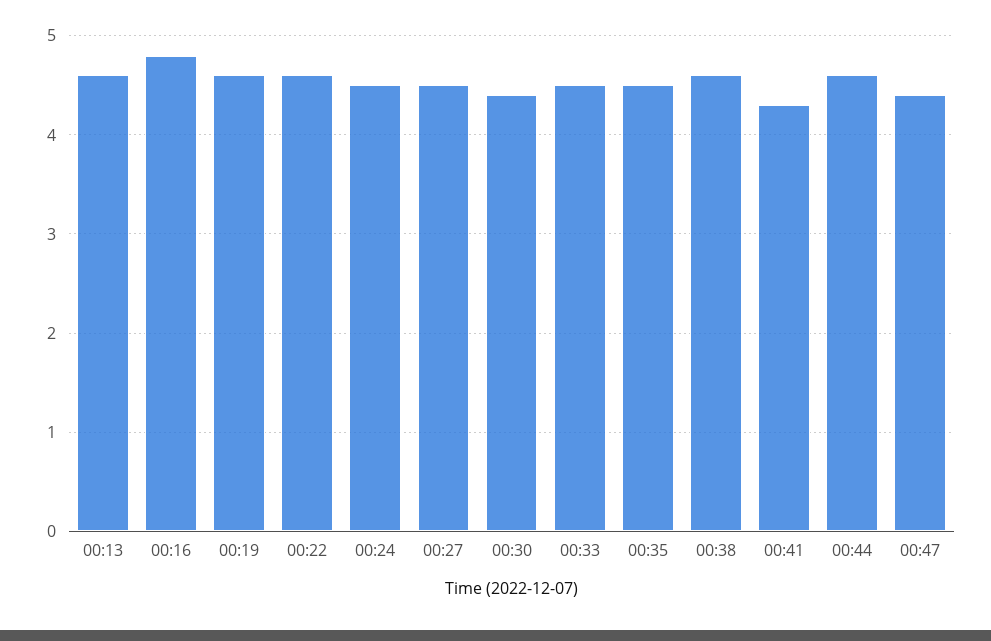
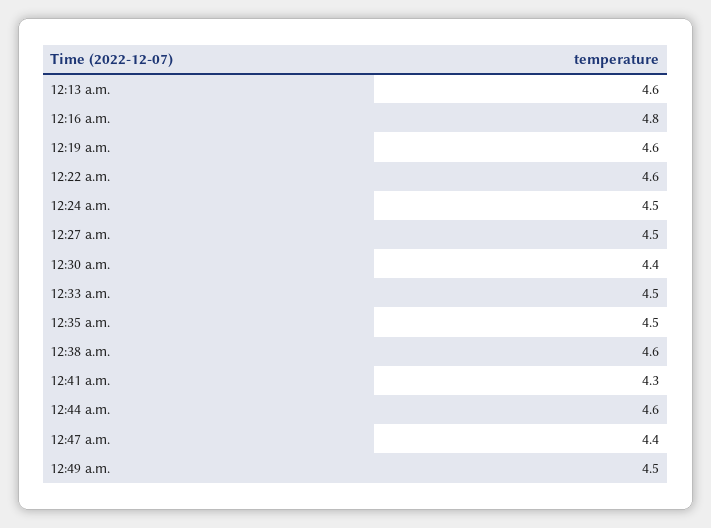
12:49 a.m.: none -> 4.5

